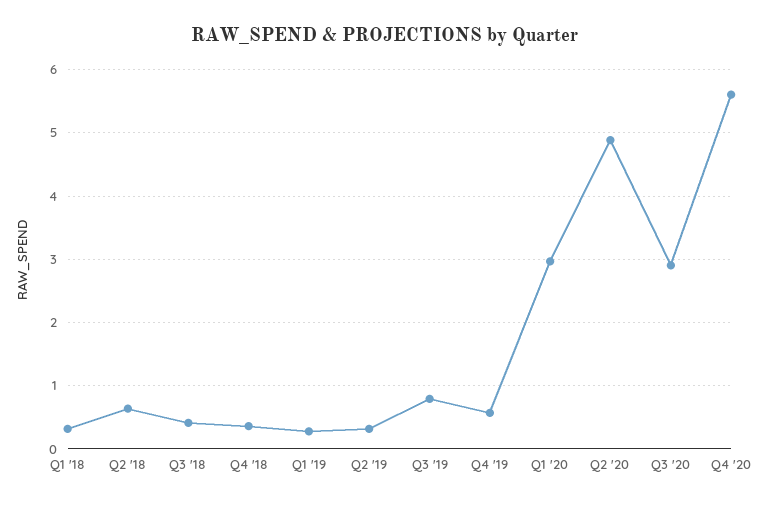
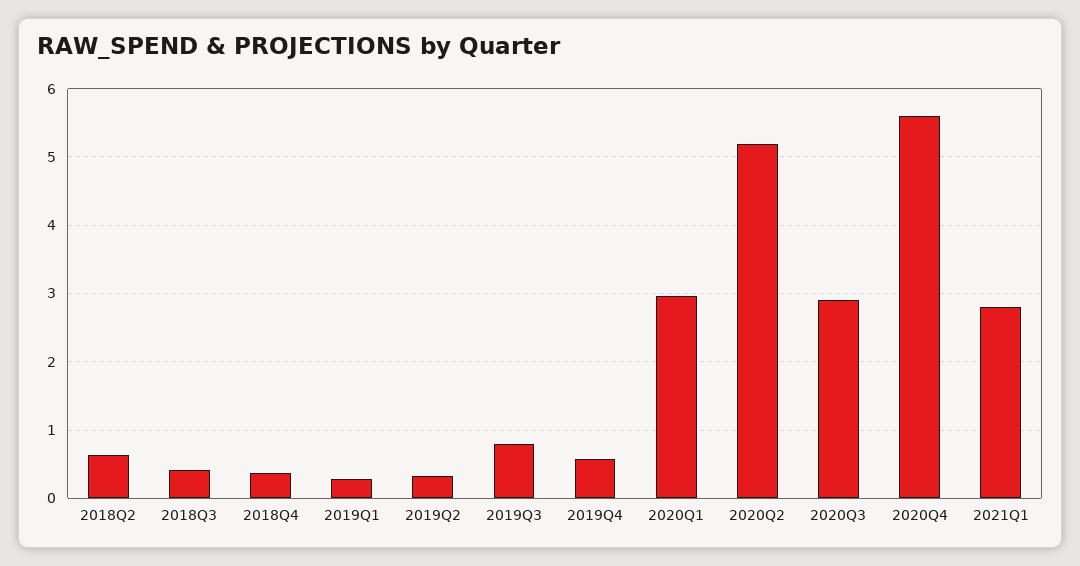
Q1 '18: 0.3 -> none
Q2 '20: 4.9 -> 5.2
2021Q1: none -> 2.8

